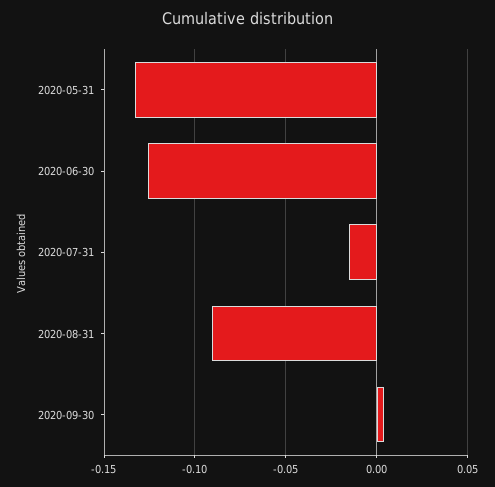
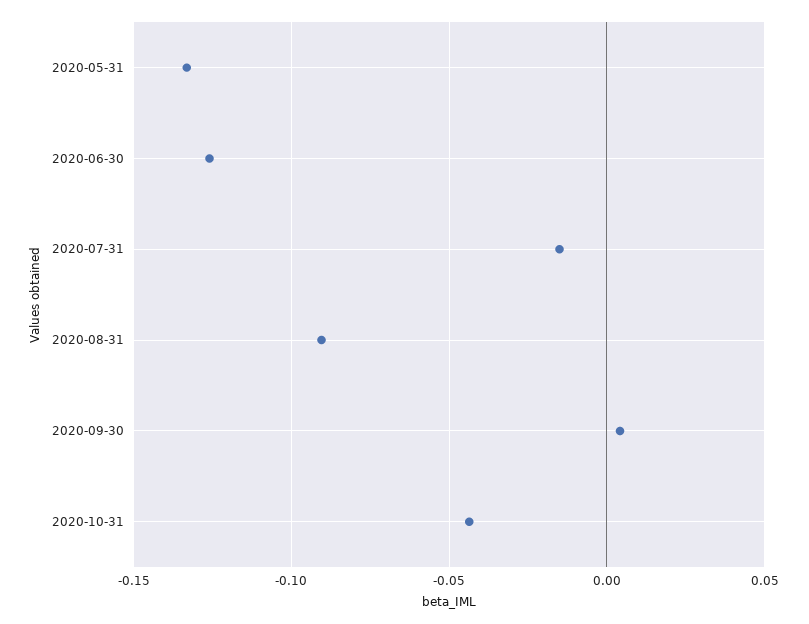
2020-10-31: none -> -0.045

